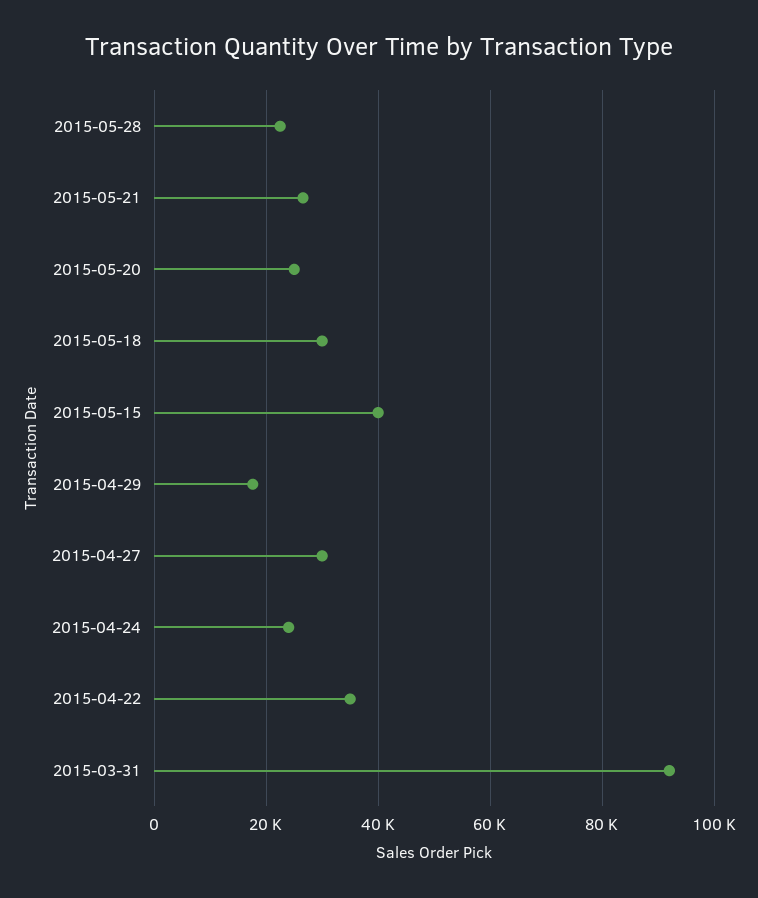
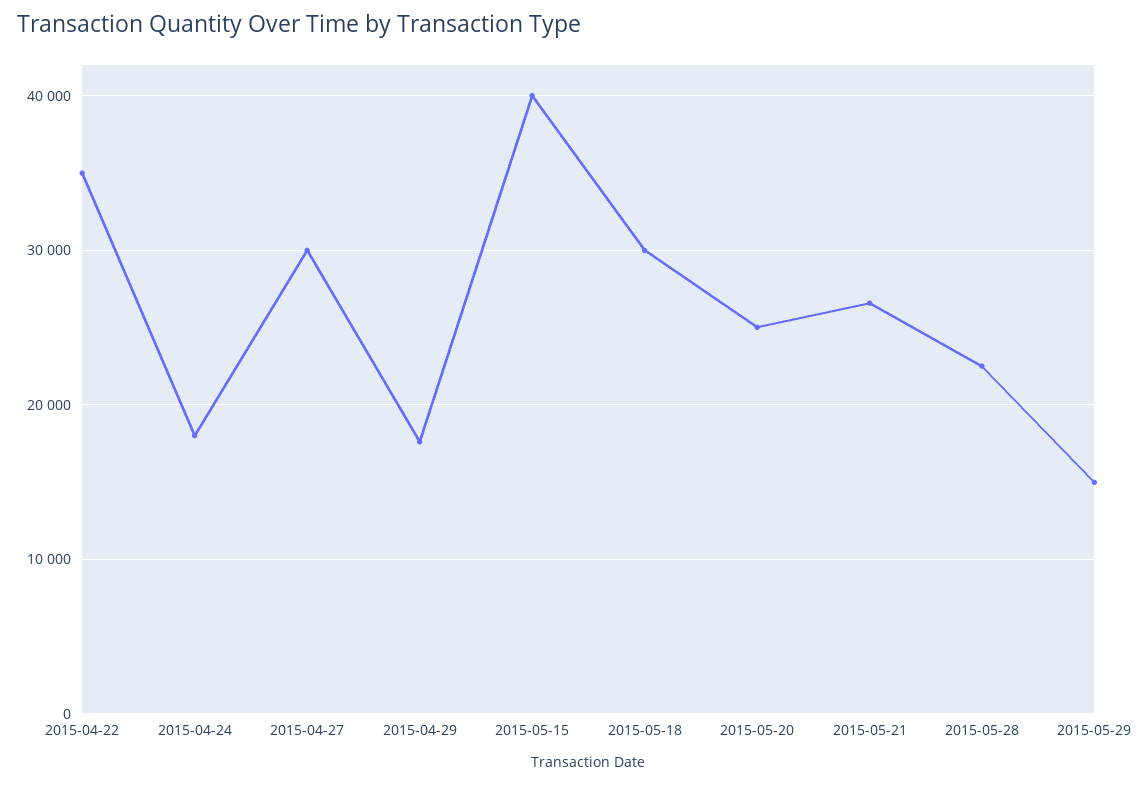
2015-04-24: 24000 -> 18000
2015-03-31: 92000 -> none
2015-05-29: none -> 15000

